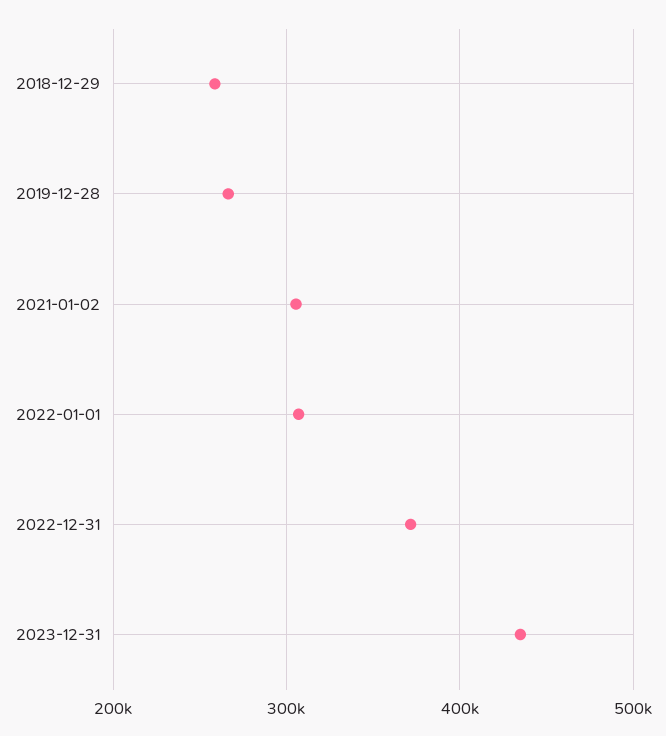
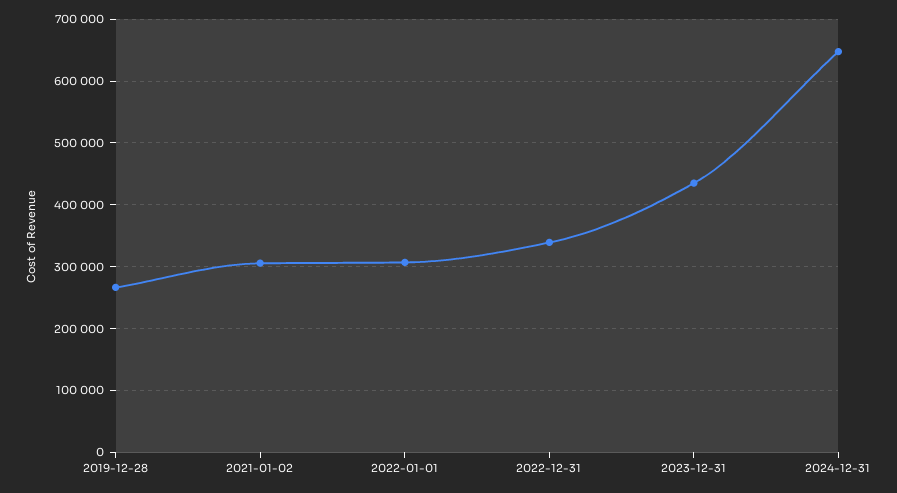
2018-12-29: 260000 -> none
2022-12-31: 370000 -> 340000
2024-12-31: none -> 650000

